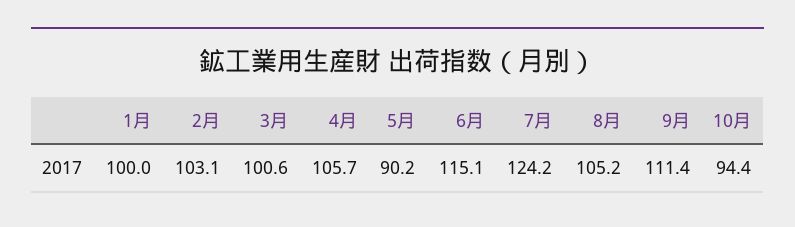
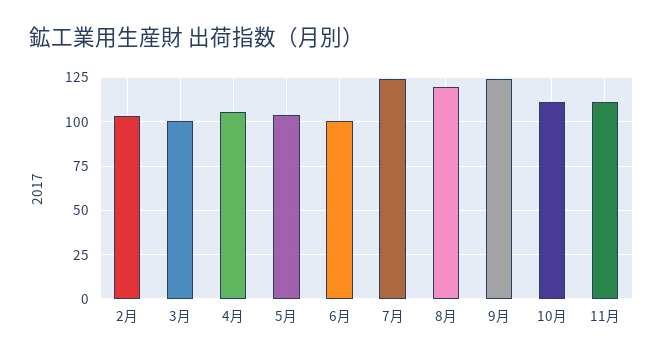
1月: 100 -> none
5月: 90.2 -> 105
6月: 115.1 -> 100
8月: 105.2 -> 120
9月: 111.4 -> 125
10月: 94.4 -> 110
11月: none -> 110

